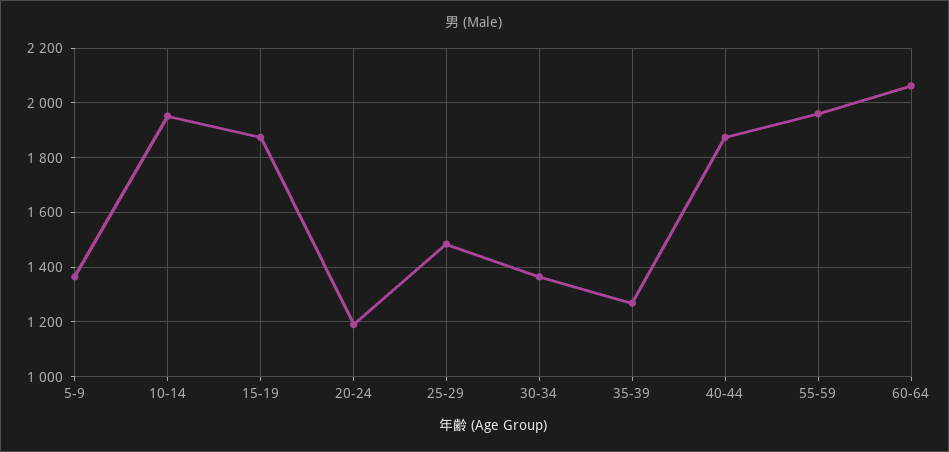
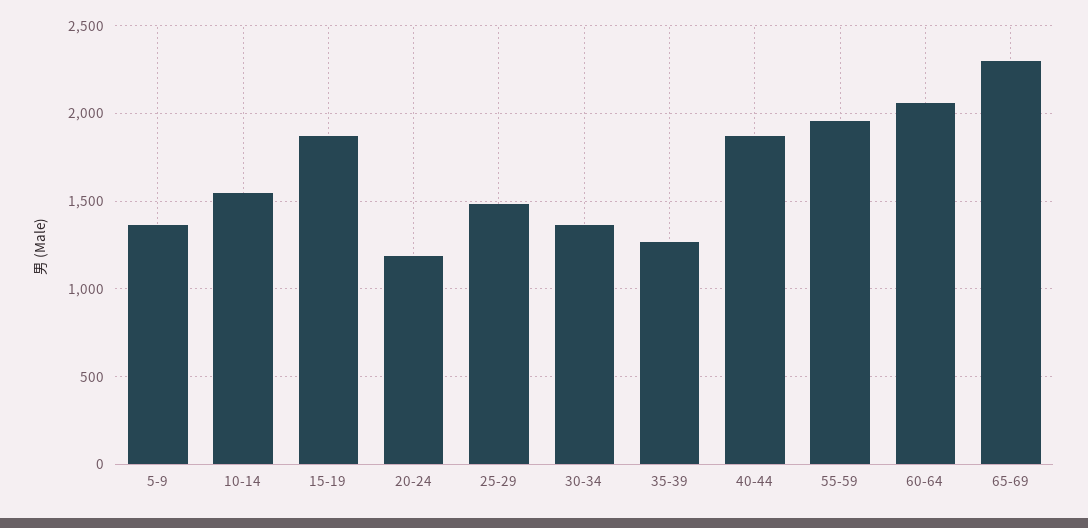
10-14: 1950 -> 1550
65-69: none -> 2300

